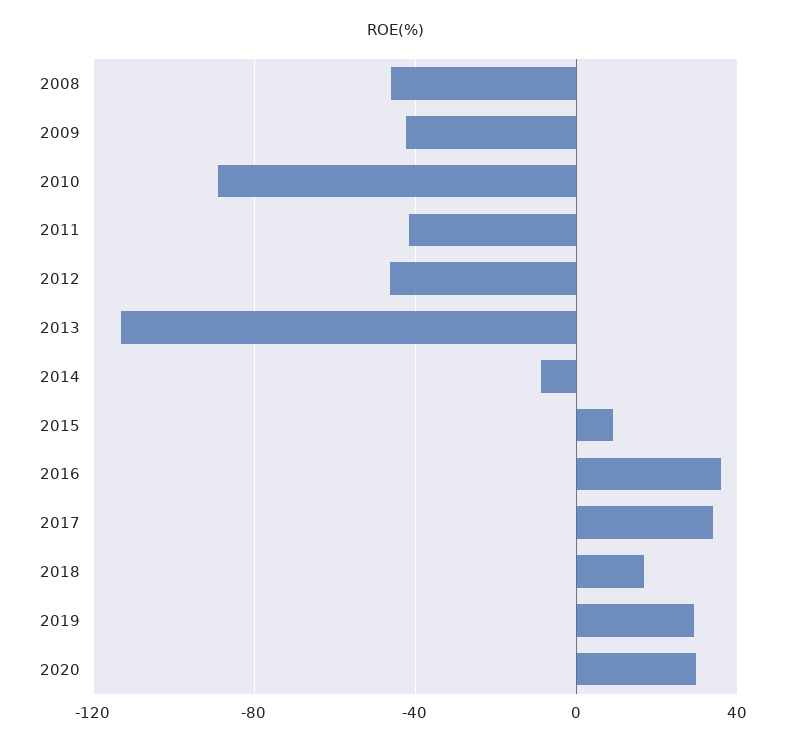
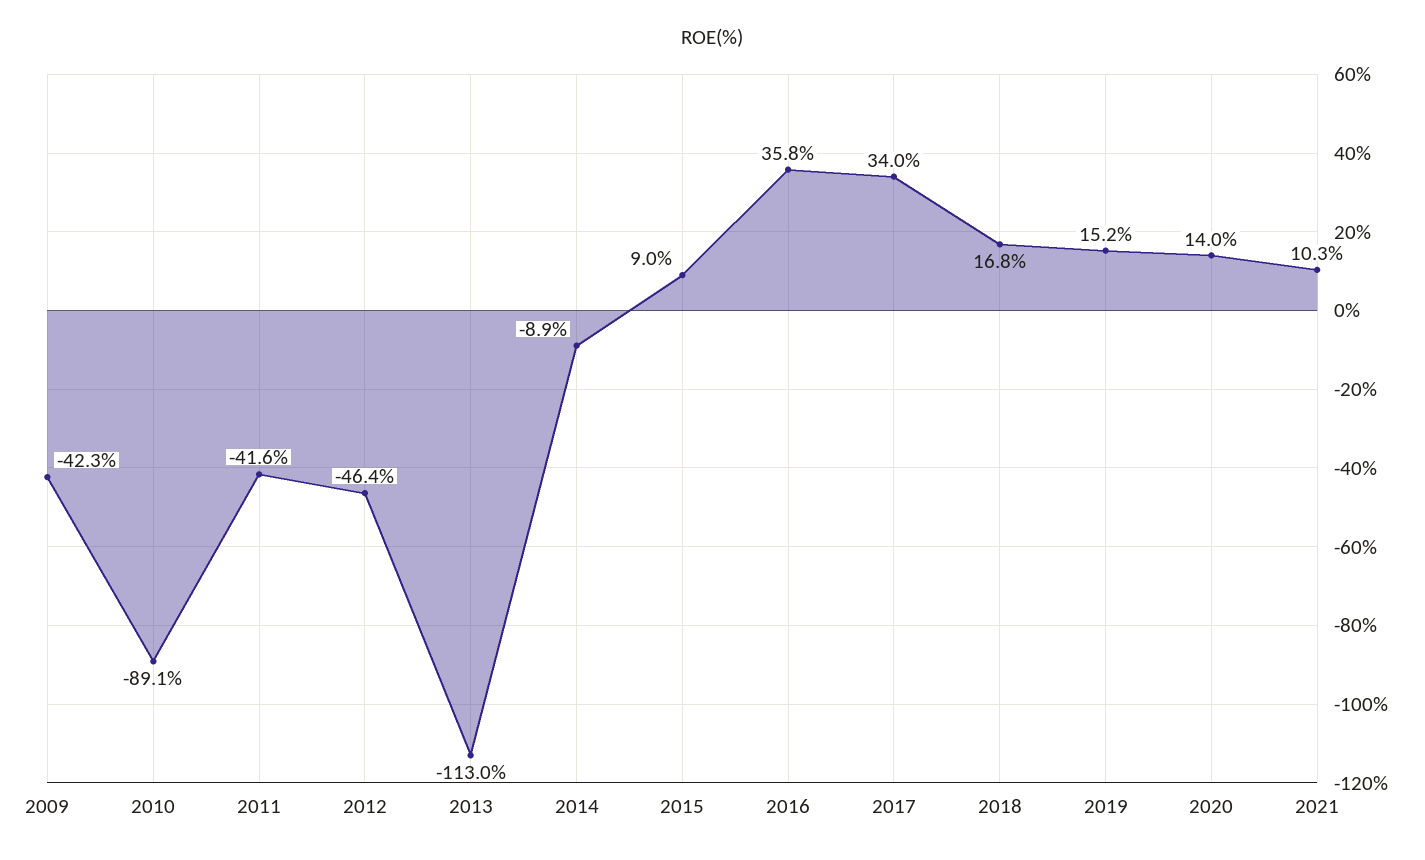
2008: -45 -> none
2019: 30 -> 15.2
2020: 30 -> 14
2021: none -> 10.3

